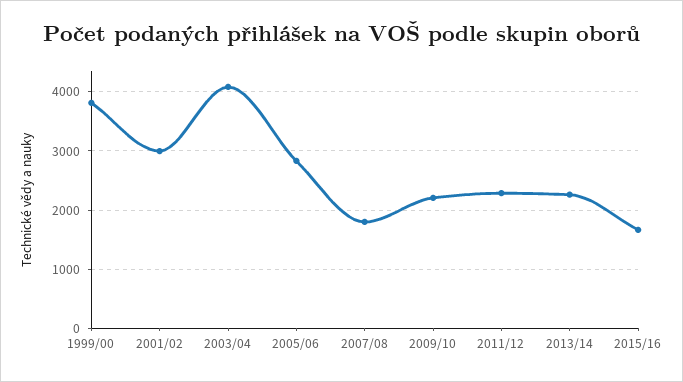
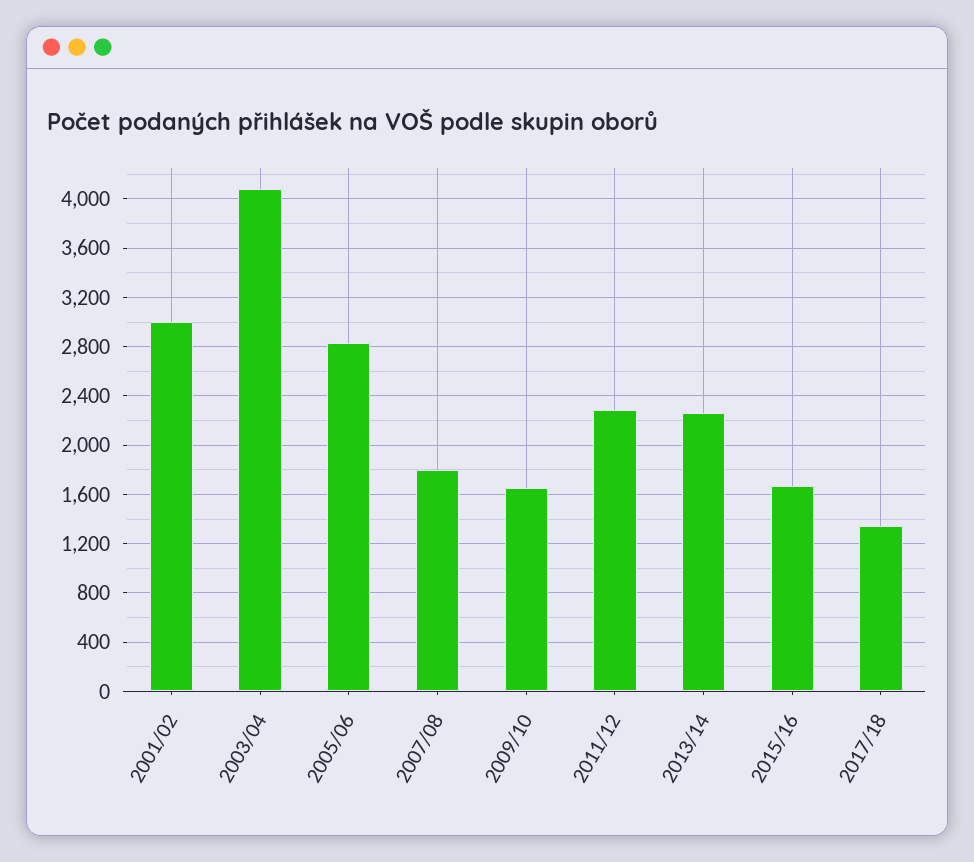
1999/00: 3800 -> none
2009/10: 2200 -> 1650
2017/18: none -> 1350

